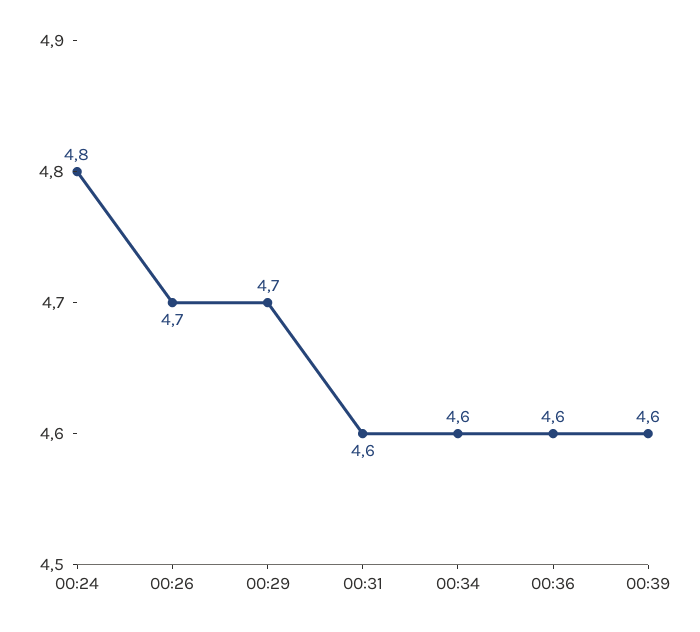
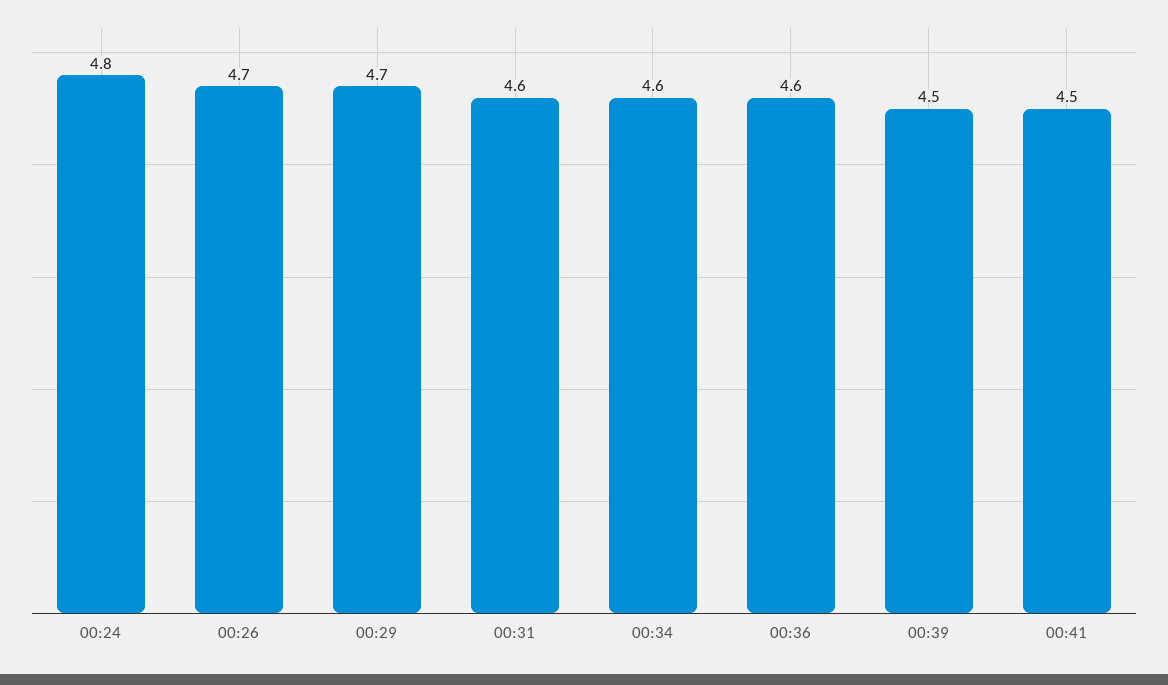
00:39: 4.6 -> 4.5
00:41: none -> 4.5

